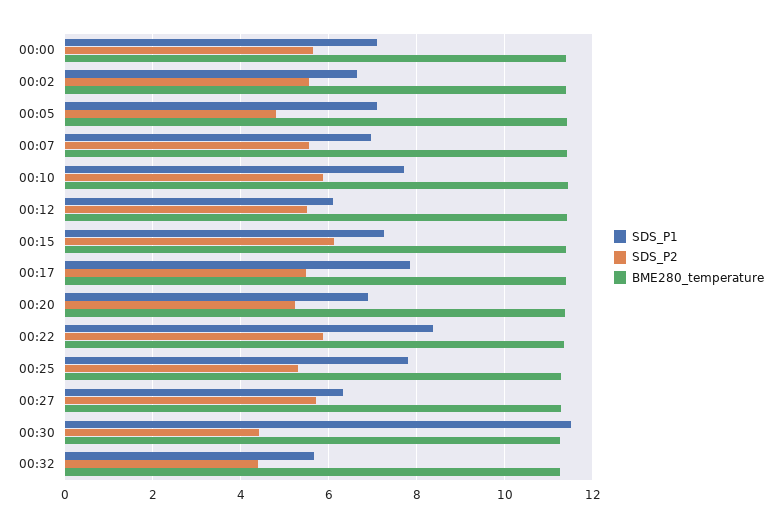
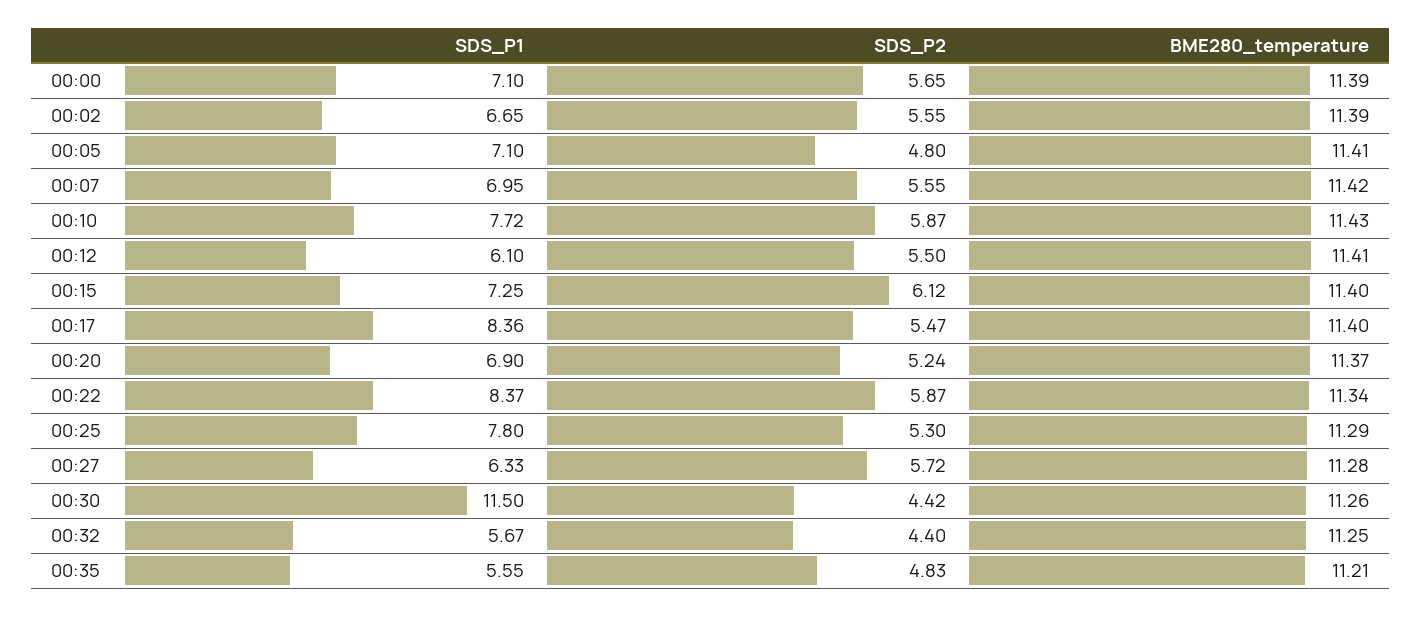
SDS_P1, 00:17: 7.8 -> 8.36
SDS_P1, 00:35: none -> 5.55
SDS_P2, 00:35: none -> 4.83
BME280_temperature, 00:35: none -> 11.21

